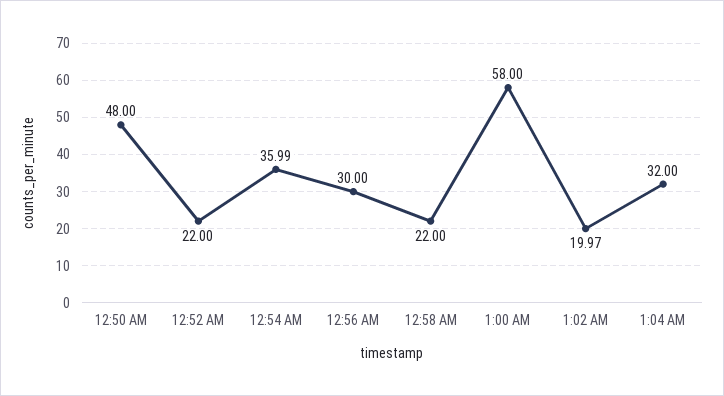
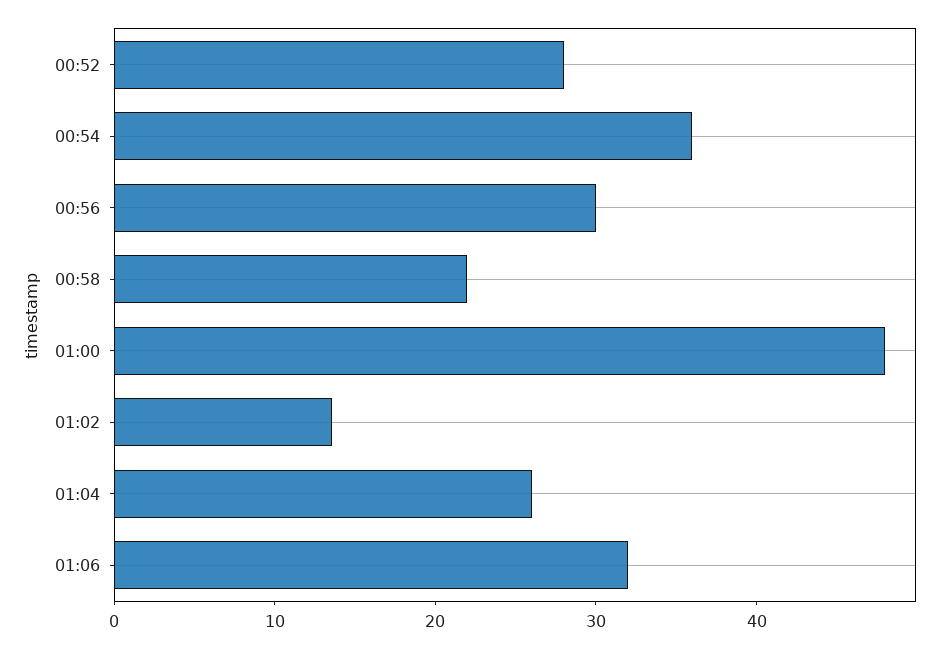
12:50 AM: 48 -> none
12:52 AM: 22 -> 28
1:00 AM: 58 -> 48
1:02 AM: 19.97 -> 14
1:04 AM: 32 -> 26
01:06: none -> 32

